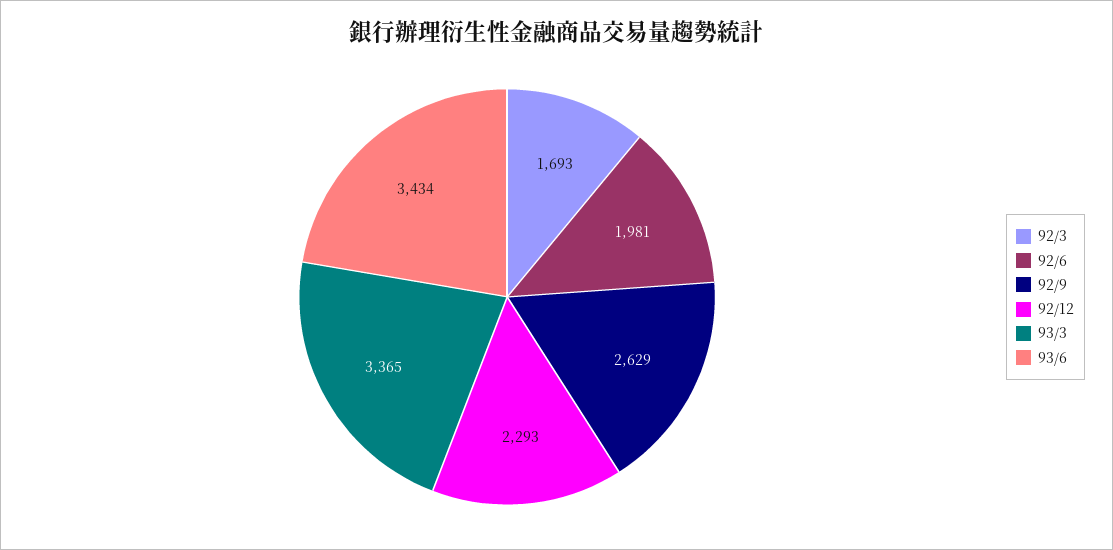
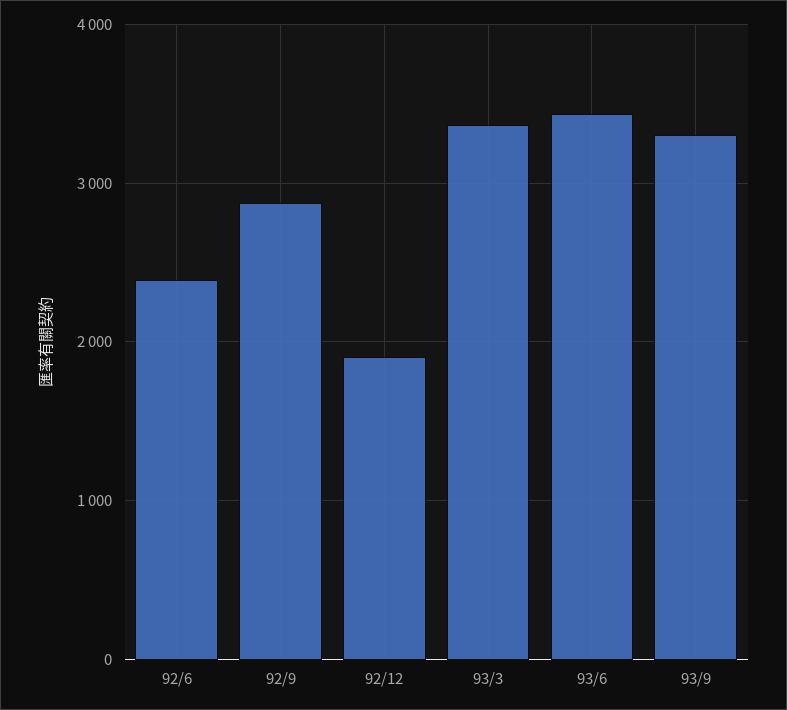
92/3: 1693 -> none
92/6: 1981 -> 2400
92/9: 2629 -> 2900
92/12: 2293 -> 1900
93/9: none -> 3300

